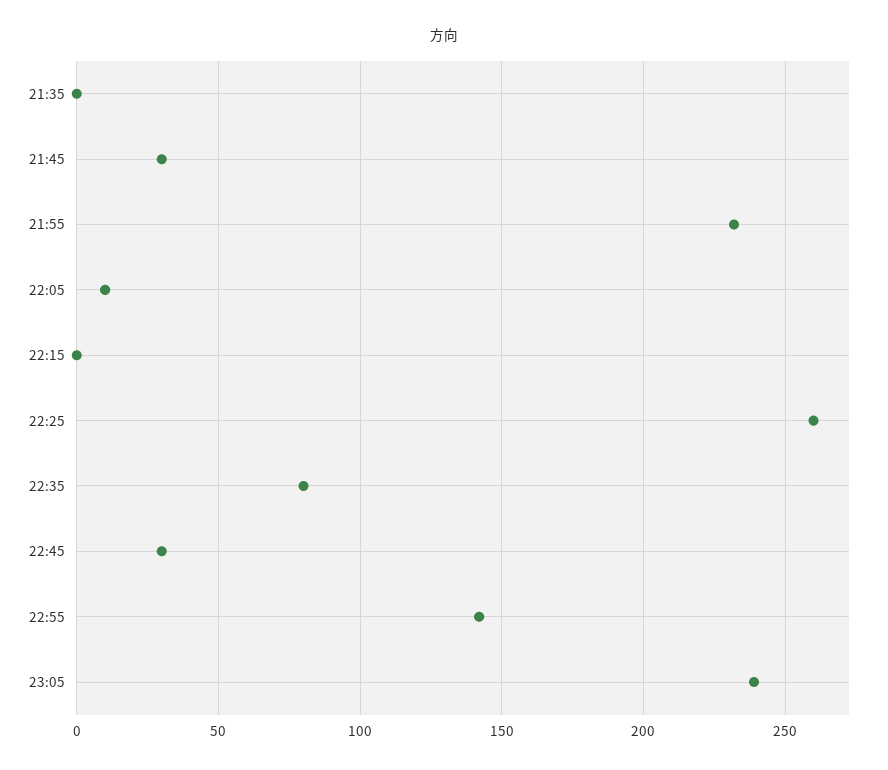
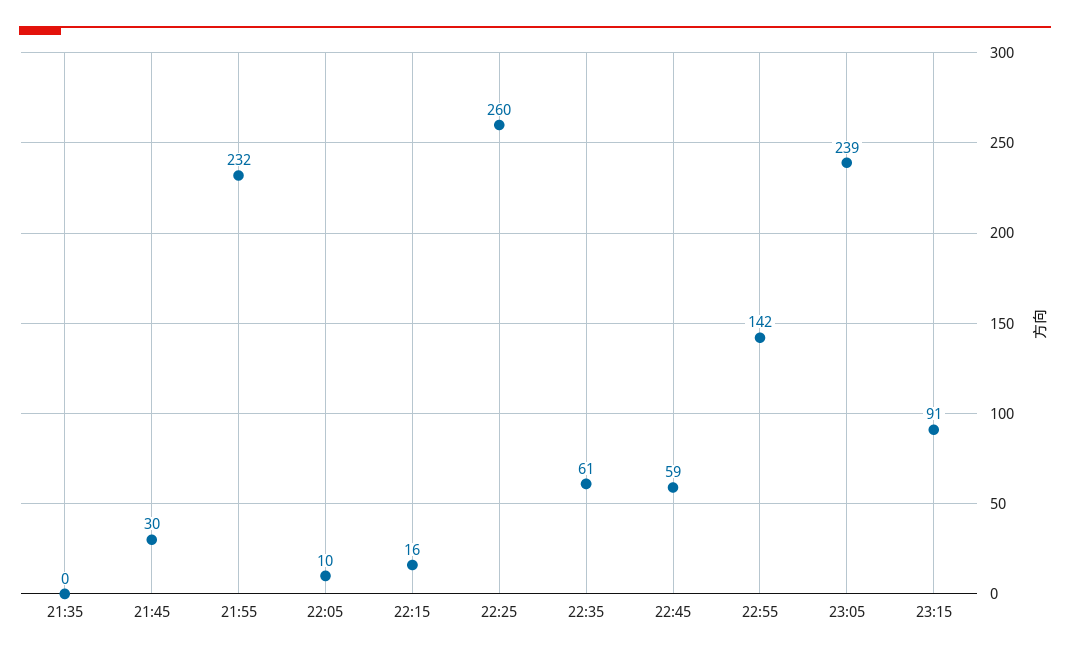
22:15: 0 -> 16
22:35: 80 -> 61
22:45: 30 -> 59
23:15: none -> 91

